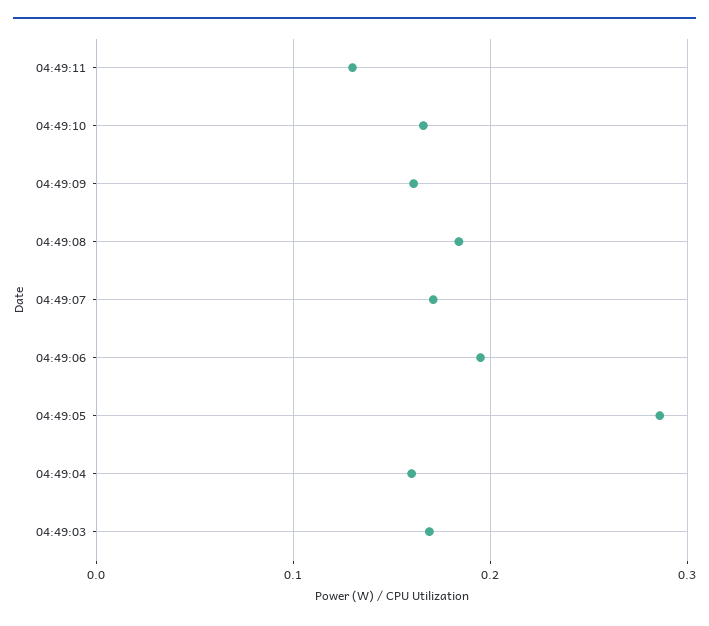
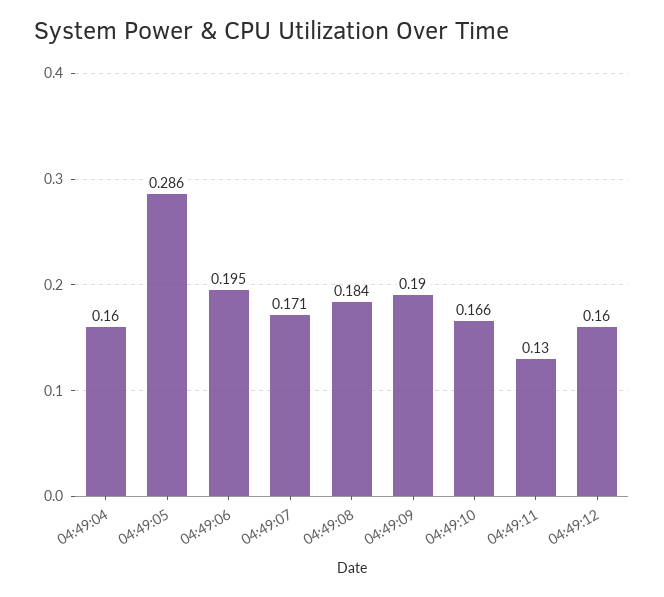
04:49:09: 0.16 -> 0.19
04:49:03: 0.17 -> none
04:49:12: none -> 0.16

